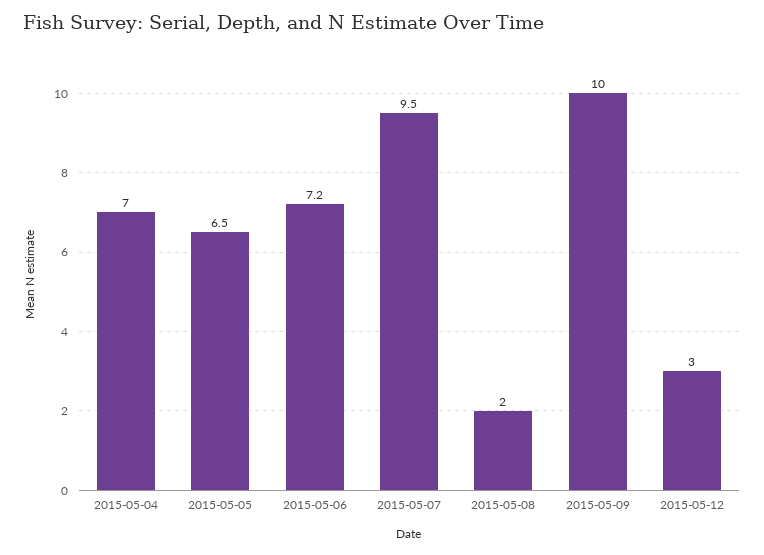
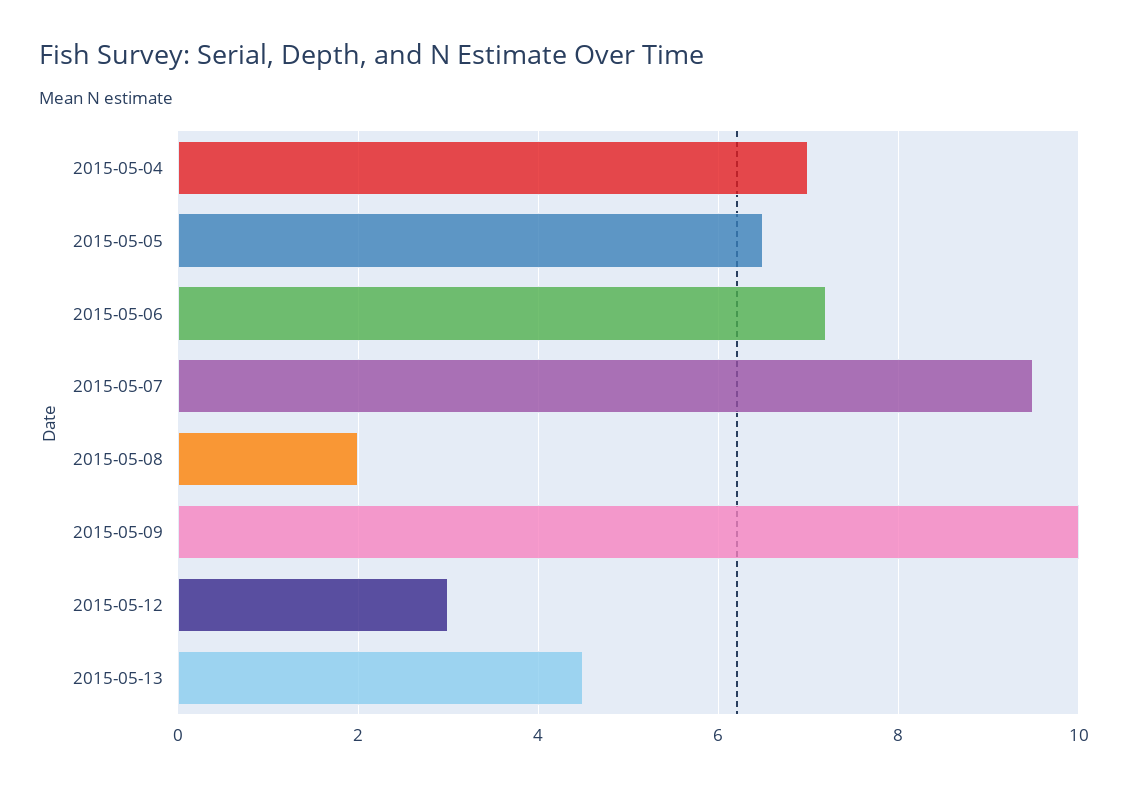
2015-05-13: none -> 4.5

